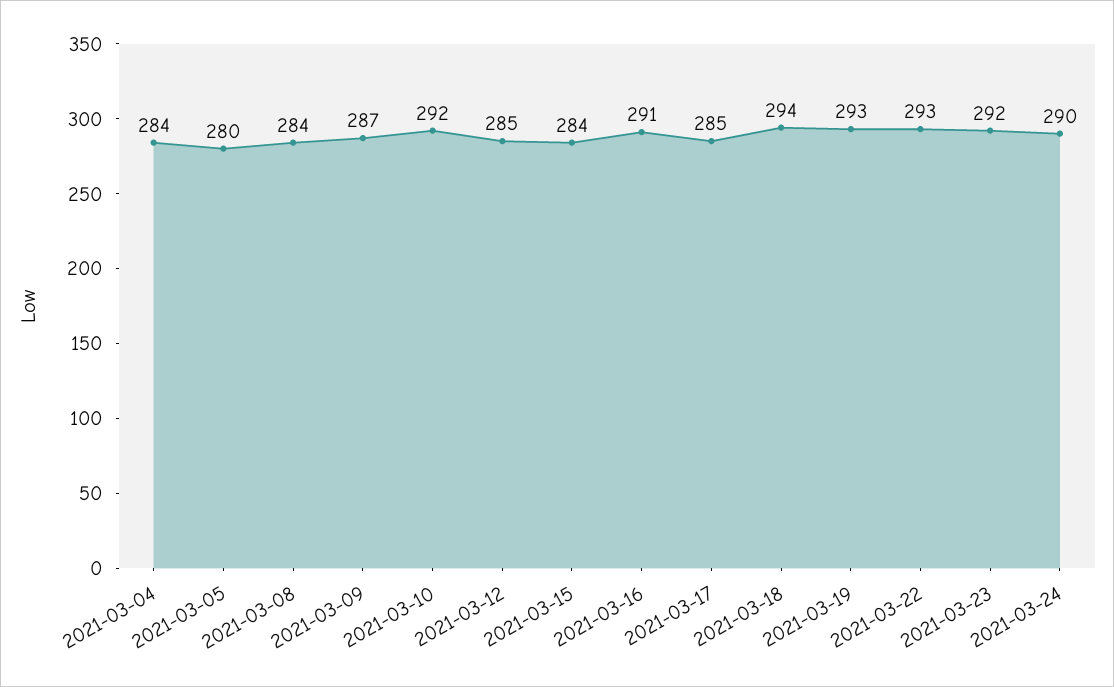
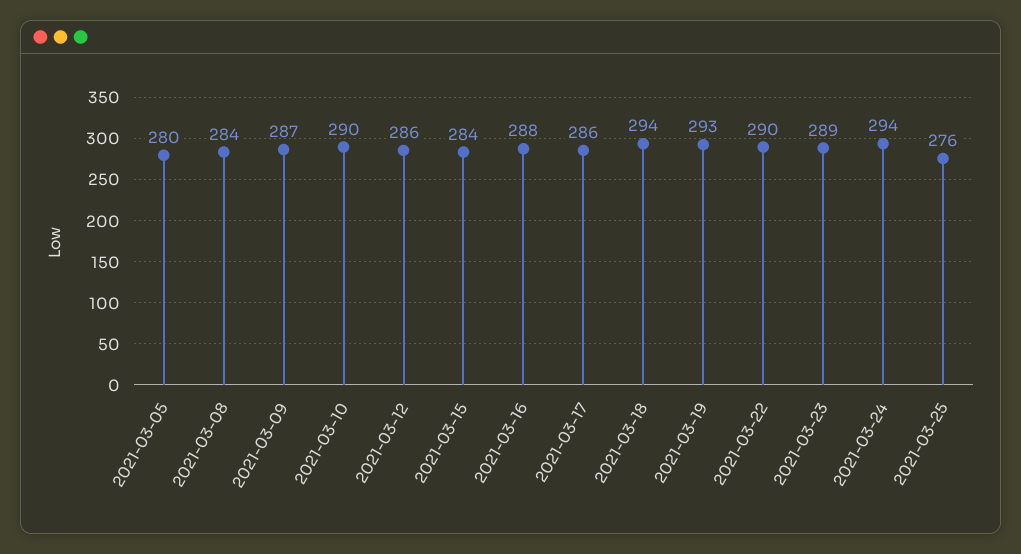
2021-03-04: 284 -> none
2021-03-10: 292 -> 290
2021-03-12: 285 -> 286
2021-03-16: 291 -> 288
2021-03-17: 285 -> 286
2021-03-22: 293 -> 290
2021-03-23: 292 -> 289
2021-03-24: 290 -> 294
2021-03-25: none -> 276

